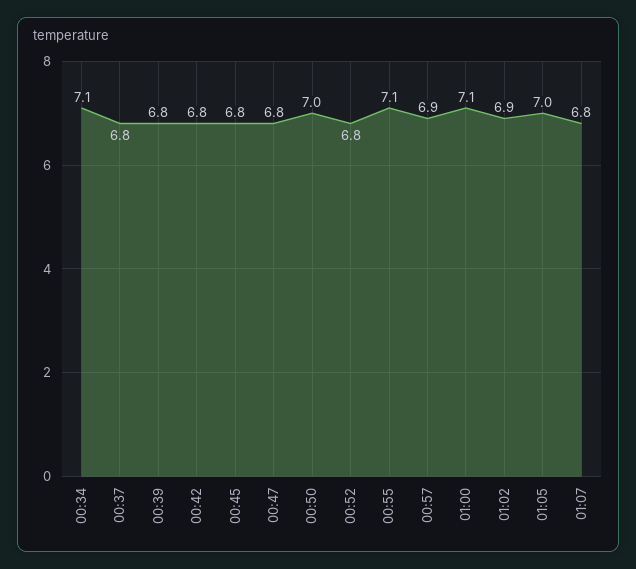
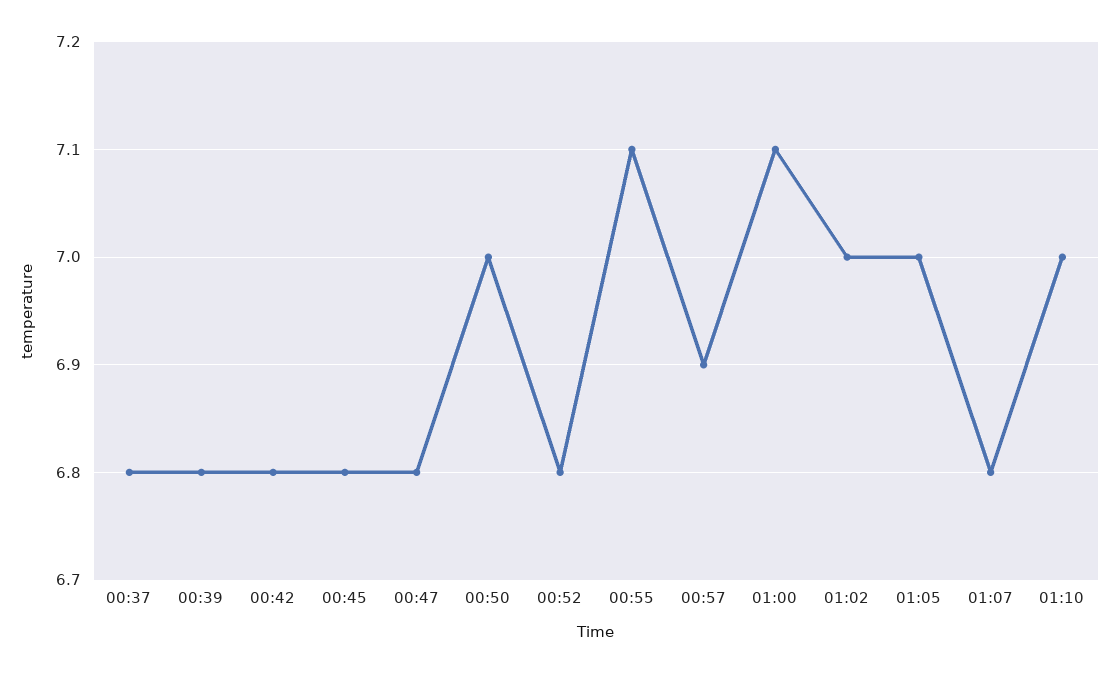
00:34: 7.1 -> none
01:02: 6.9 -> 7
01:10: none -> 7

